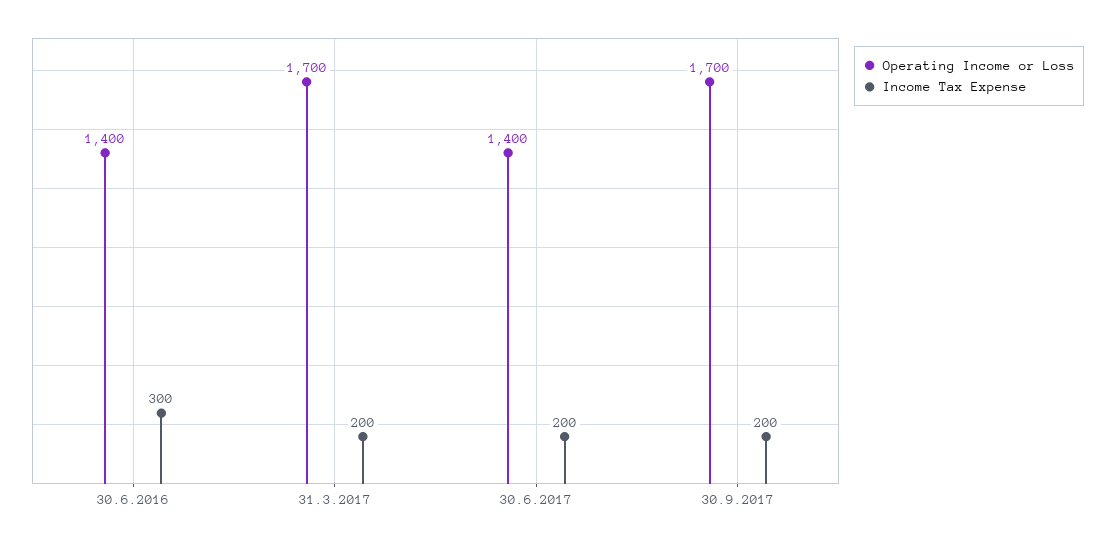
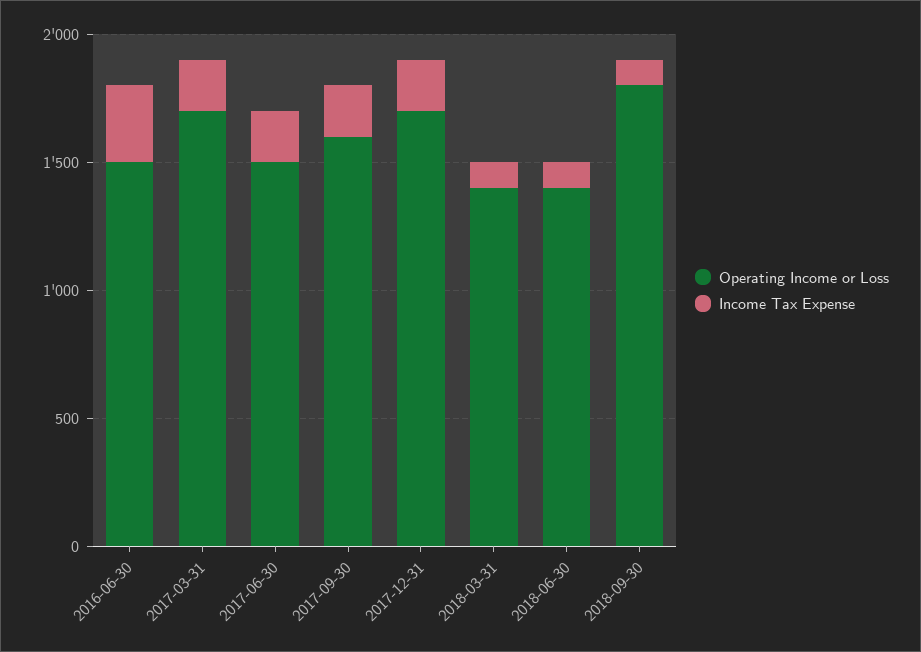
Operating Income or Loss, 30.6.2016: 1400 -> 1500
Operating Income or Loss, 30.6.2017: 1400 -> 1500
Operating Income or Loss, 30.9.2017: 1700 -> 1600
Operating Income or Loss, 2017-12-31: none -> 1700
Income Tax Expense, 2017-12-31: none -> 200
Operating Income or Loss, 2018-03-31: none -> 1400
Income Tax Expense, 2018-03-31: none -> 100
Operating Income or Loss, 2018-06-30: none -> 1400
Income Tax Expense, 2018-06-30: none -> 100
Operating Income or Loss, 2018-09-30: none -> 1800
Income Tax Expense, 2018-09-30: none -> 100

